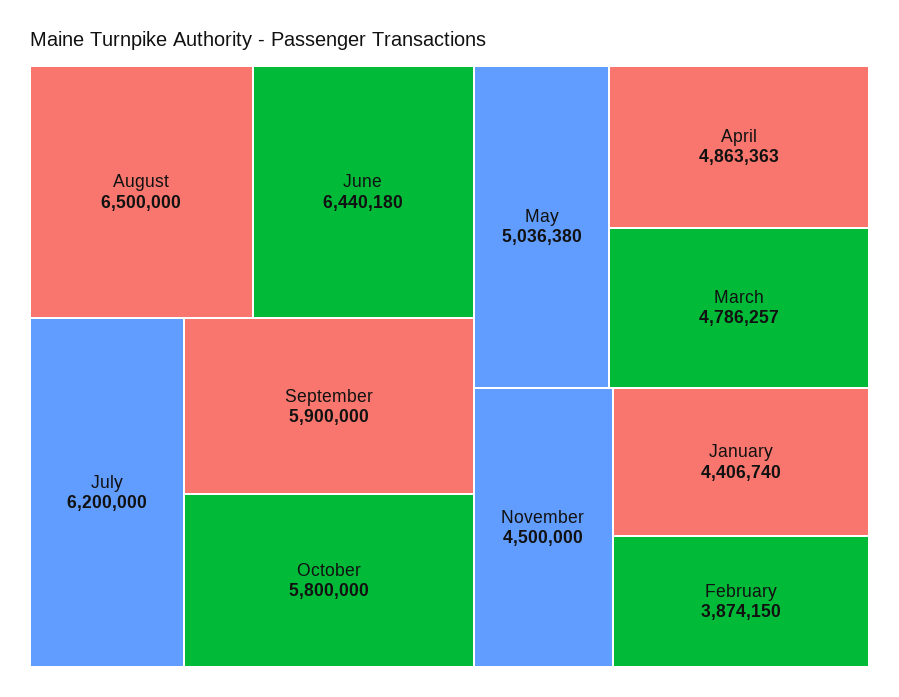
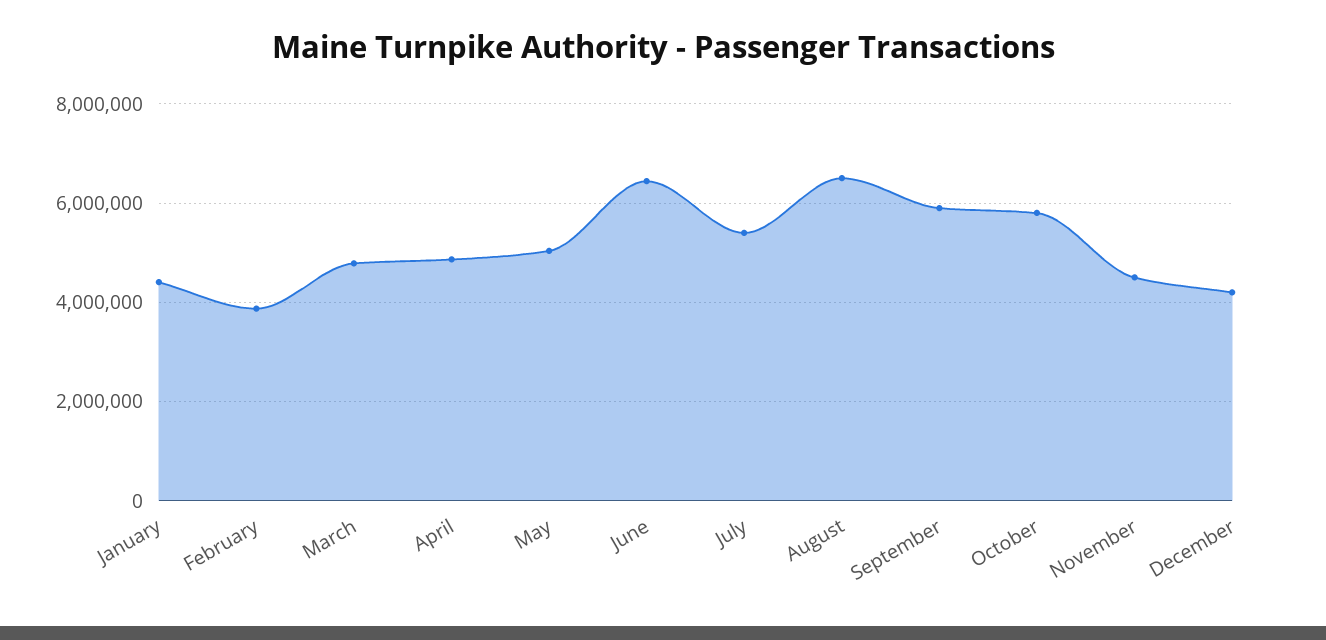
July: 6200000 -> 5400000
December: none -> 4200000

